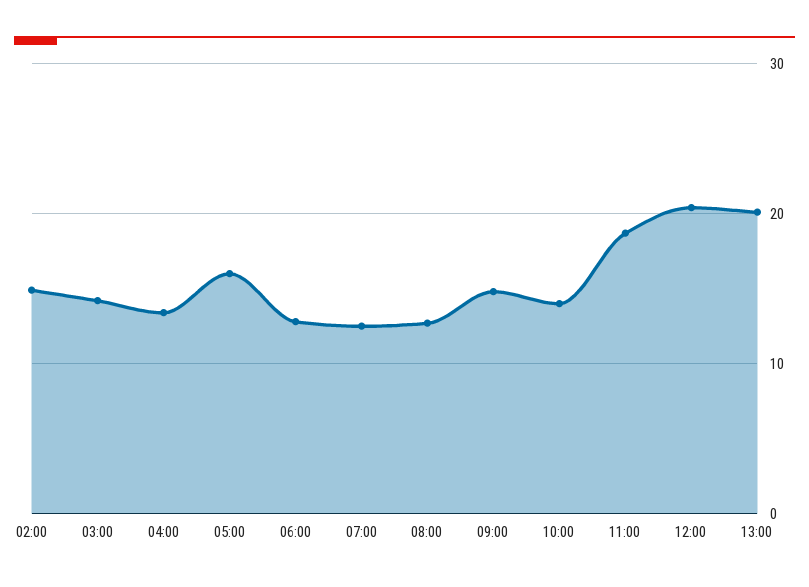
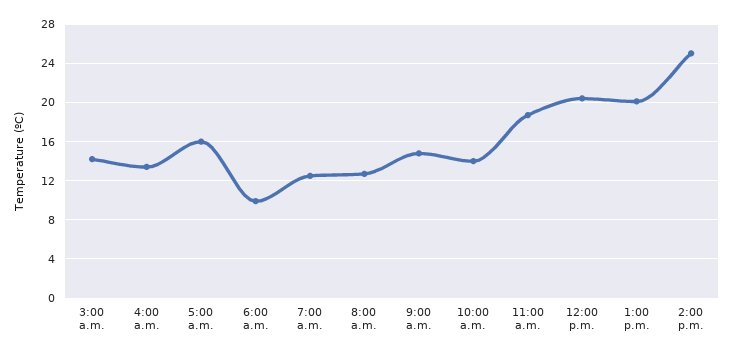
02:00: 15 -> none
06:00: 13 -> 10
2:00 p.m.: none -> 25

